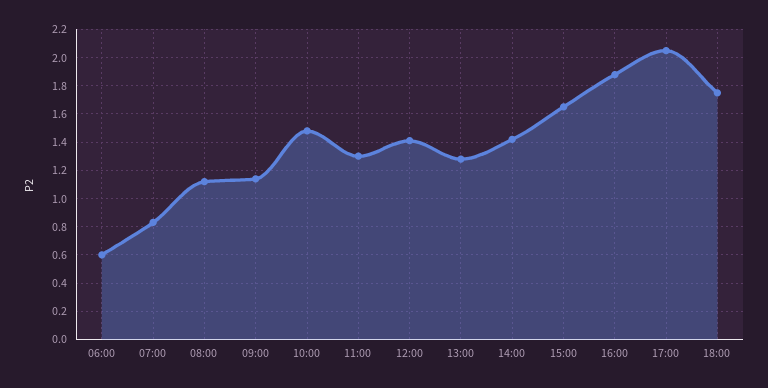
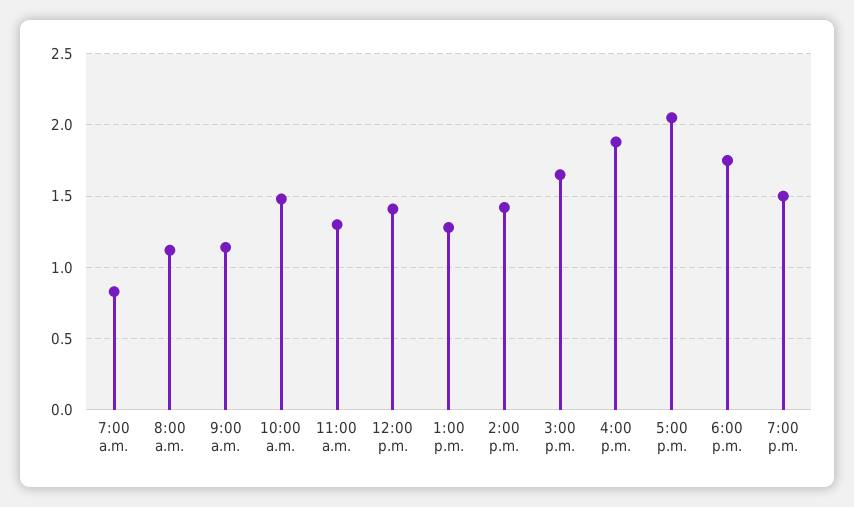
06:00: 0.6 -> none
7:00 p.m.: none -> 1.5

